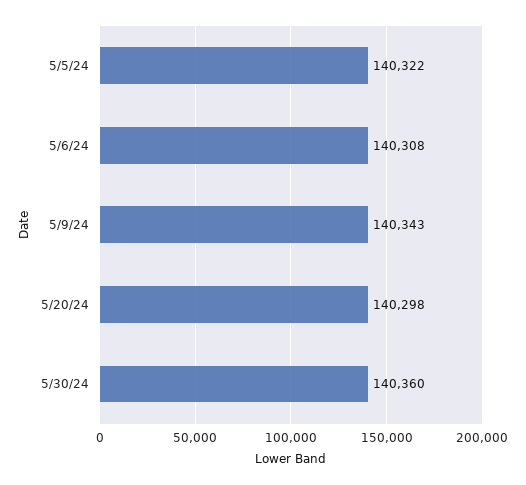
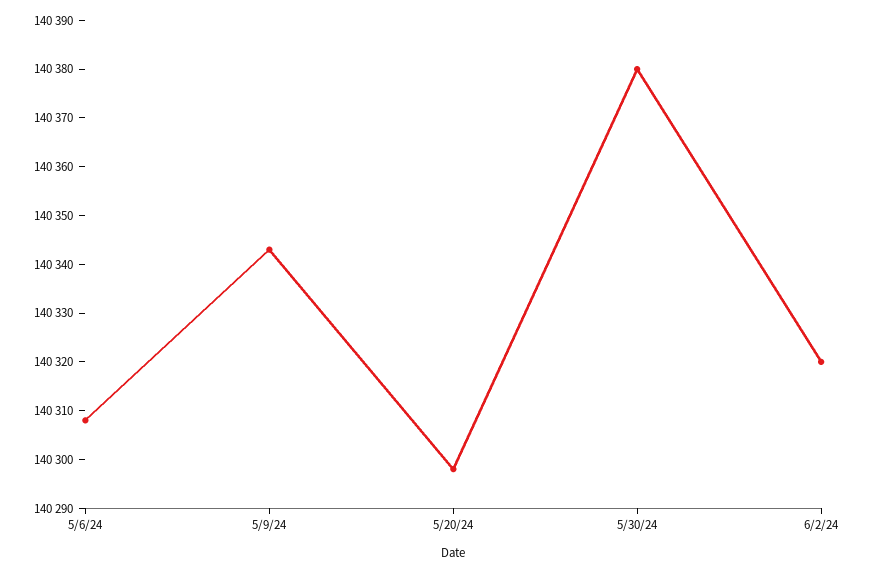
5/5/24: 140322 -> none
5/30/24: 140360 -> 140380
6/2/24: none -> 140320

